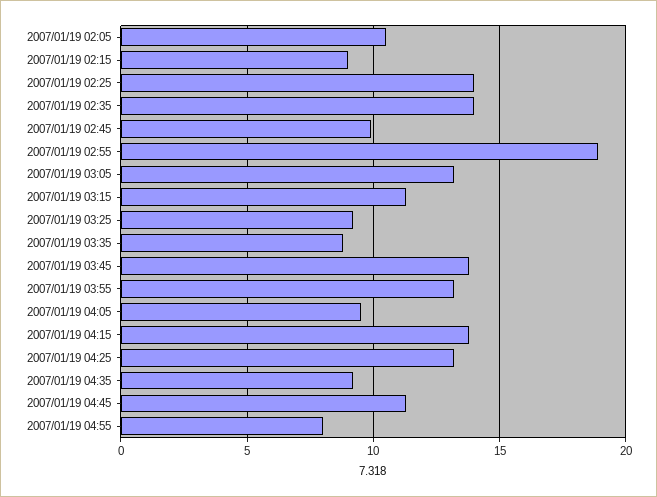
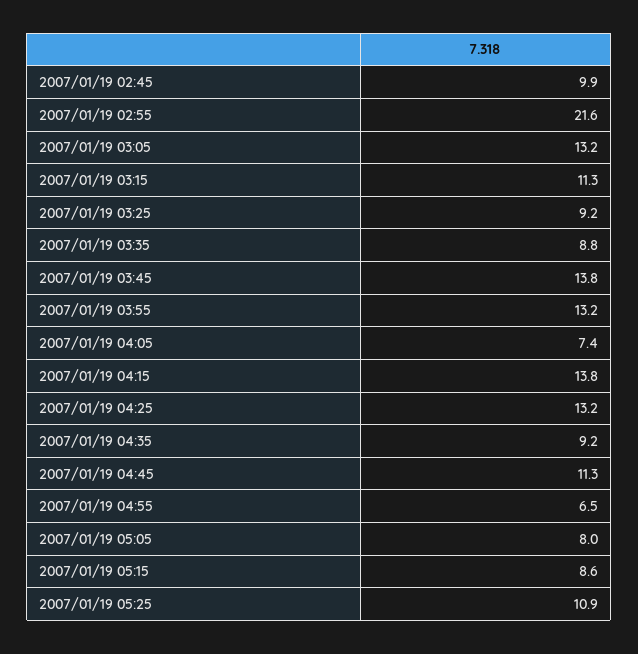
2007/01/19 02:05: 10.5 -> none
2007/01/19 02:15: 9 -> none
2007/01/19 02:25: 14 -> none
2007/01/19 02:35: 14 -> none
2007/01/19 02:55: 19 -> 21.6
2007/01/19 04:05: 9.5 -> 7.4
2007/01/19 04:55: 8 -> 6.5
2007/01/19 05:05: none -> 8
2007/01/19 05:15: none -> 8.6
2007/01/19 05:25: none -> 10.9

